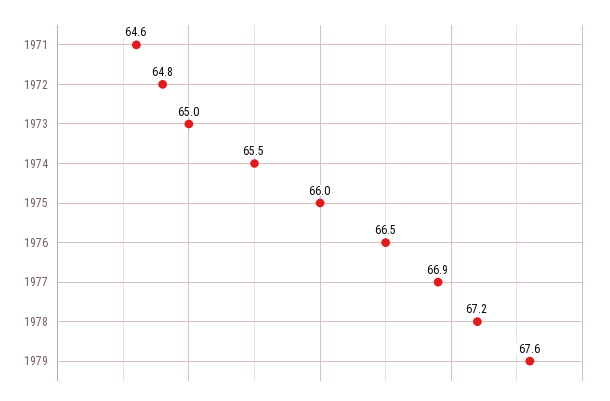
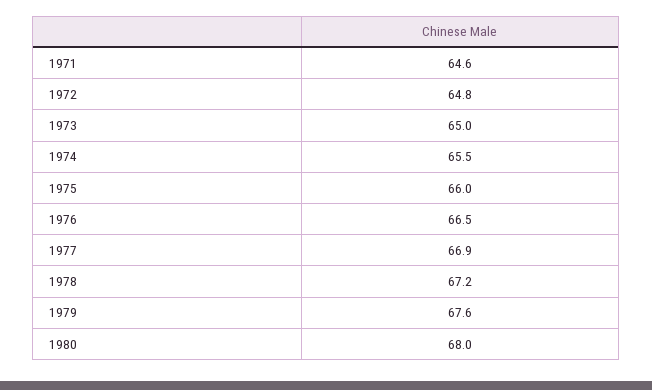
1980: none -> 68

